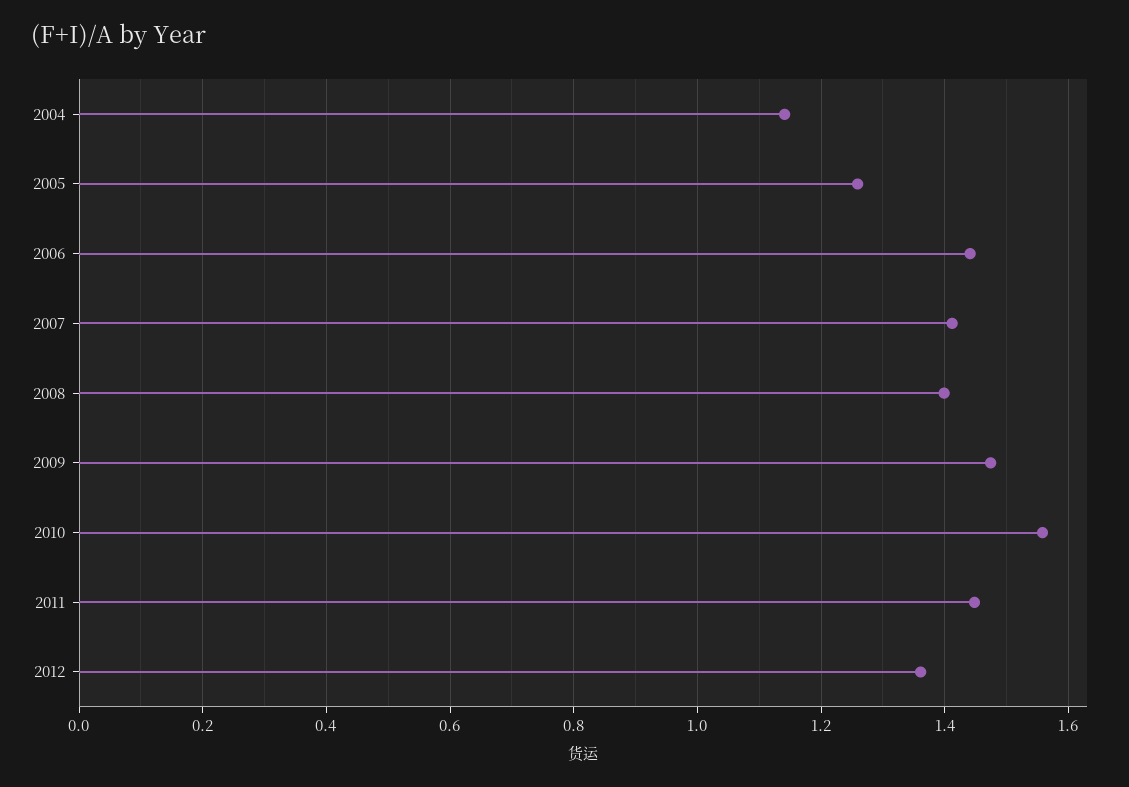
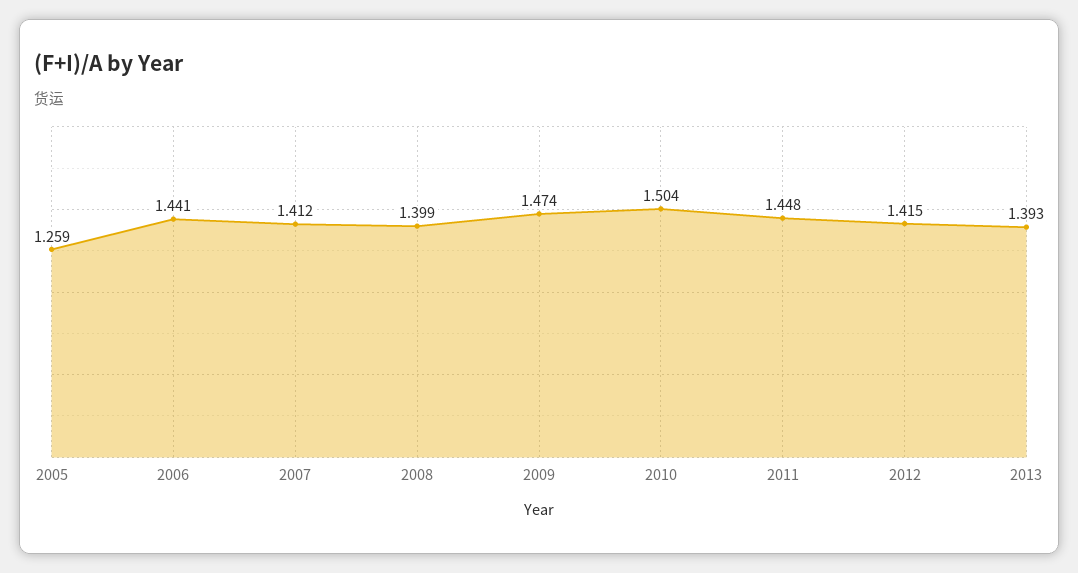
2004: 1.14 -> none
2010: 1.56 -> 1.504
2012: 1.36 -> 1.415
2013: none -> 1.393

